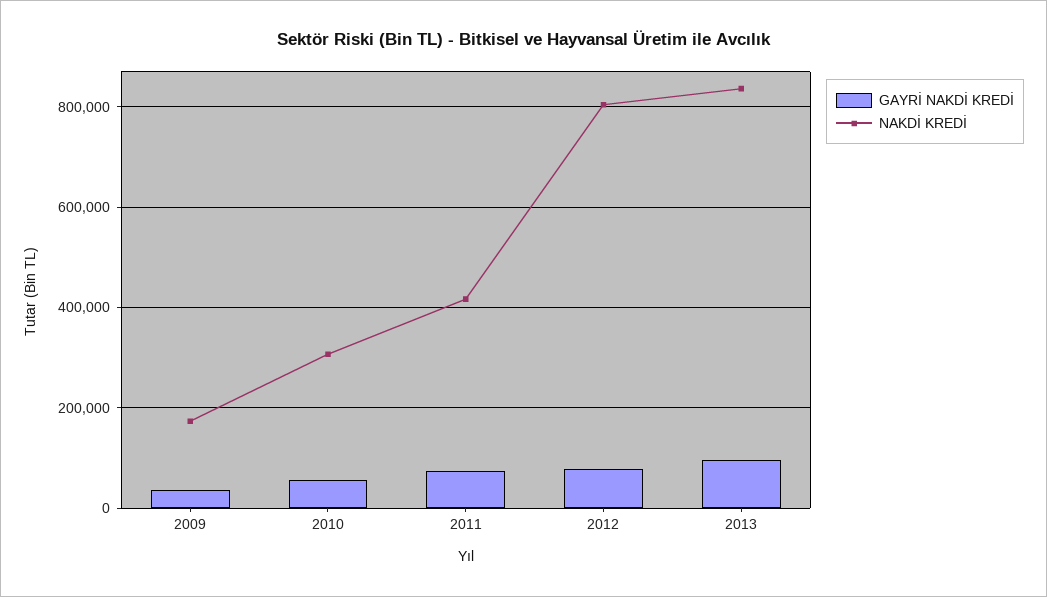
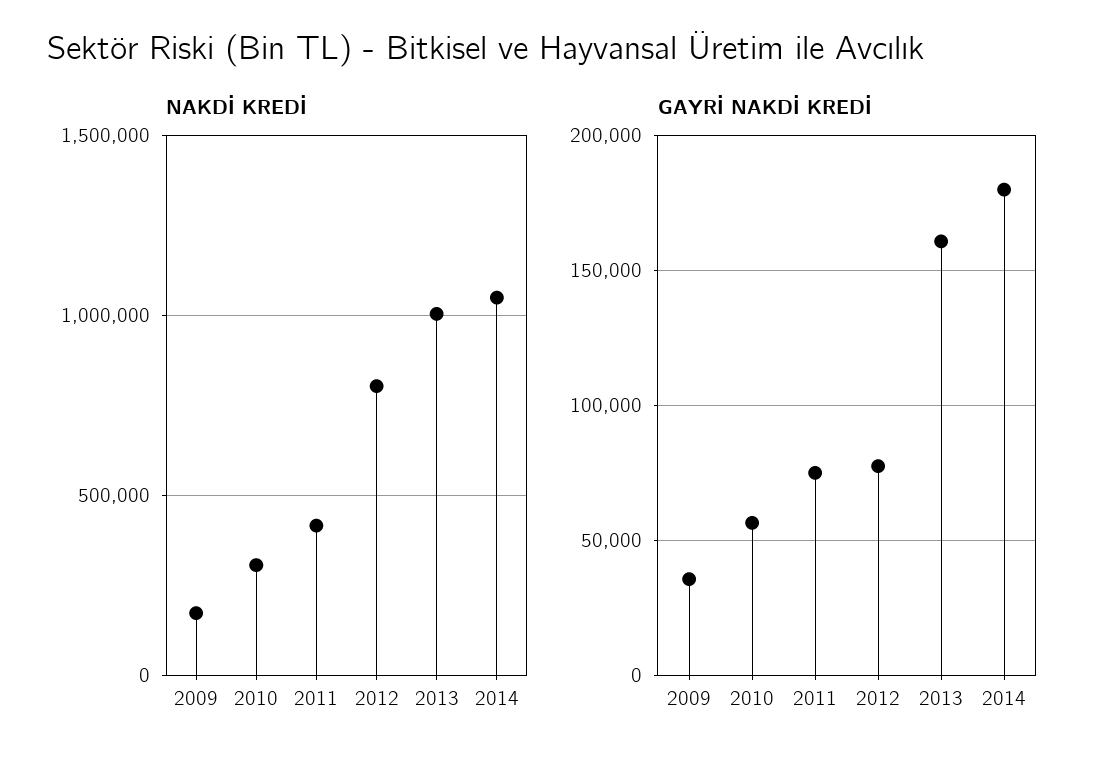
GAYRİ NAKDİ KREDİ, 2013: 100000 -> 160000
NAKDİ KREDİ, 2013: 840000 -> 1000000
NAKDİ KREDİ, 2014: none -> 1050000
GAYRİ NAKDİ KREDİ, 2014: none -> 180000

